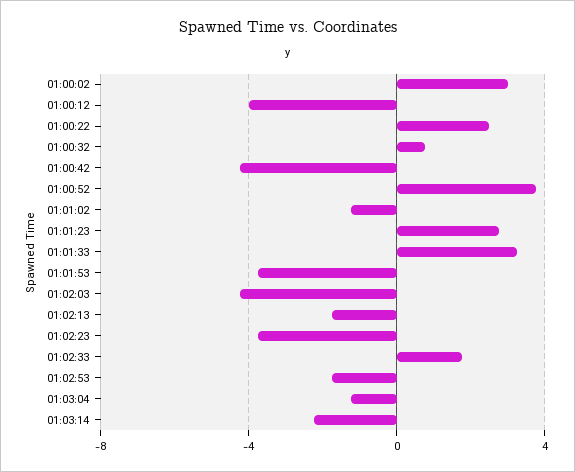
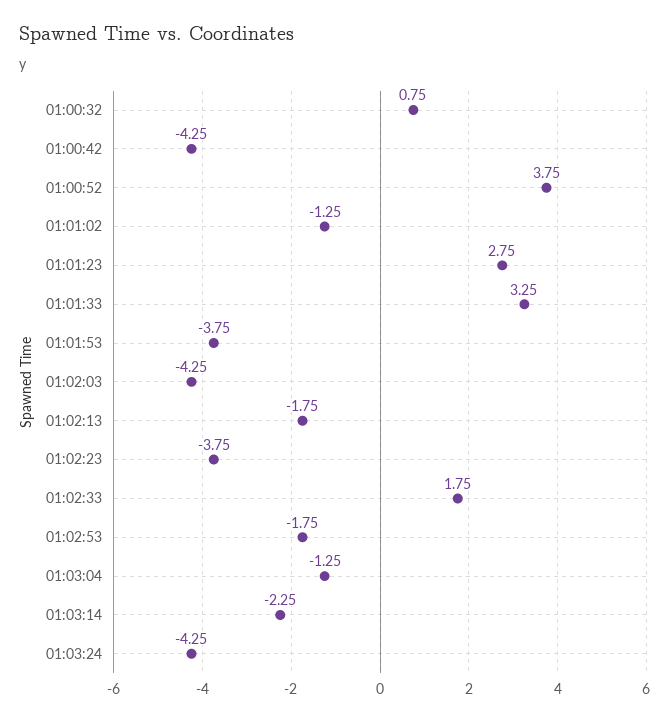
01:00:02: 3 -> none
01:00:12: -4 -> none
01:00:22: 2.5 -> none
01:03:24: none -> -4.25

